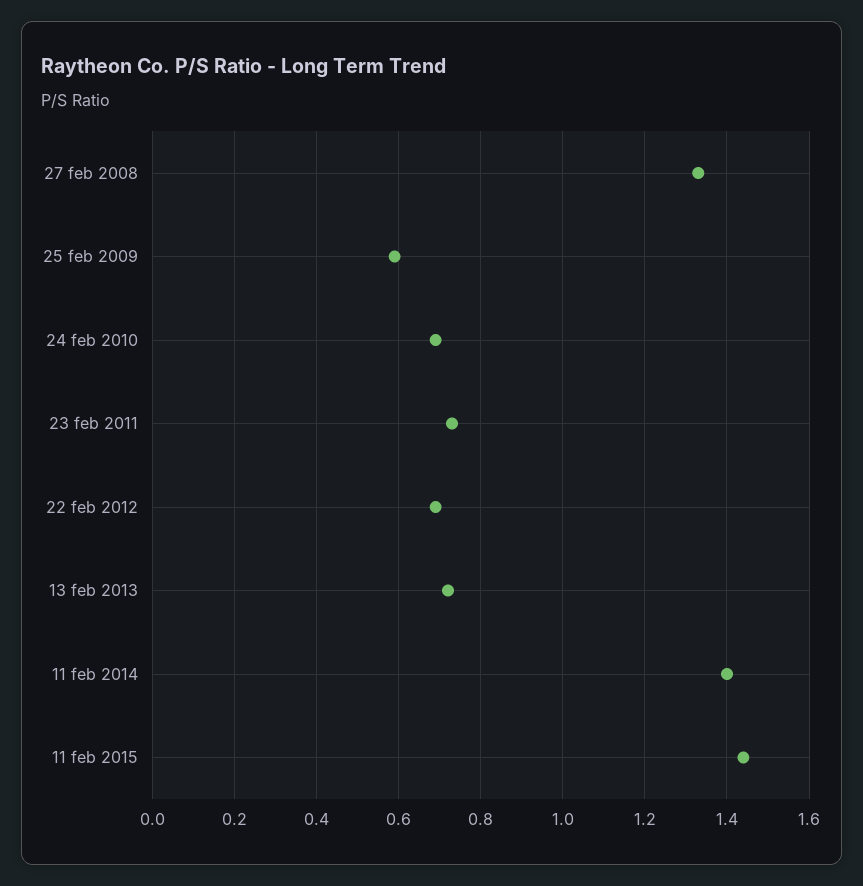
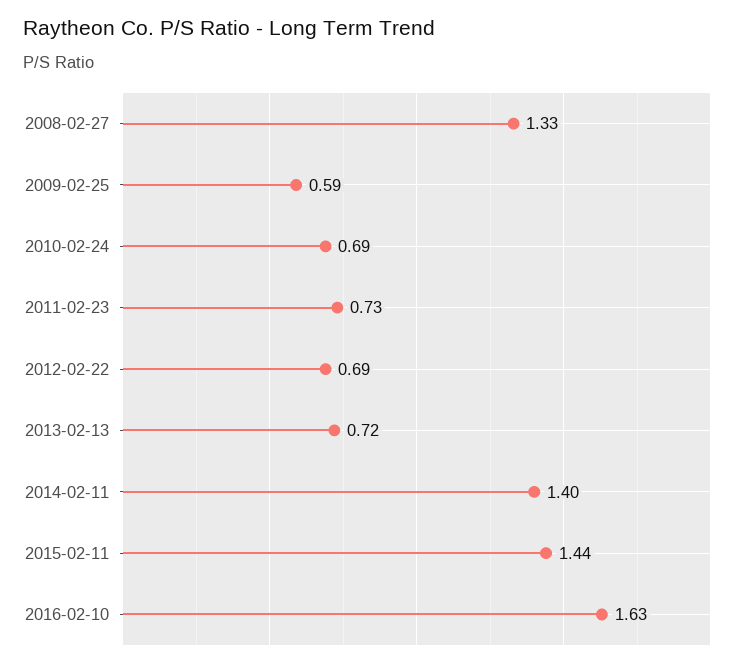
2016-02-10: none -> 1.63

